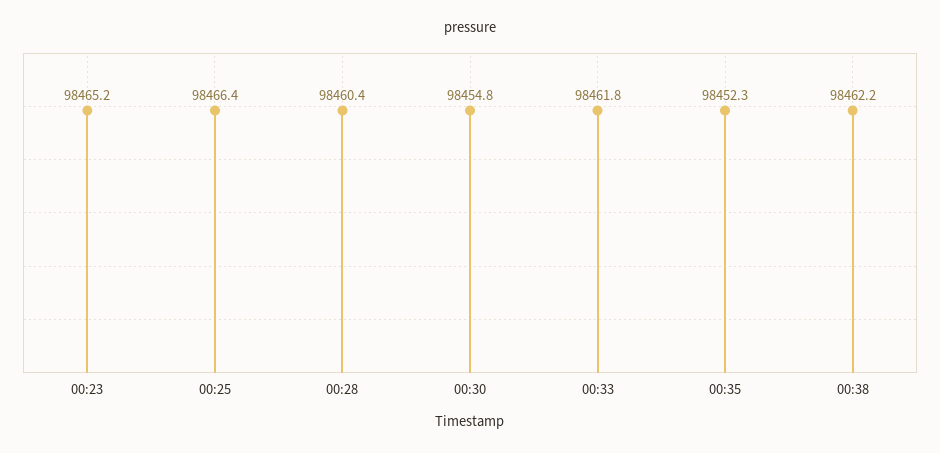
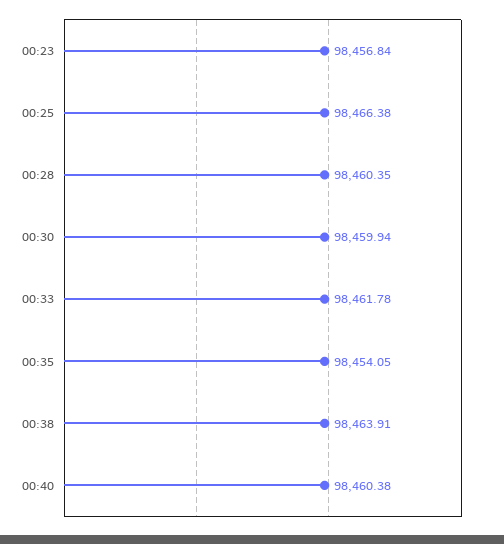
00:23: 98465.2 -> 98456.84
00:30: 98454.8 -> 98459.94
00:35: 98452.3 -> 98454.05
00:38: 98462.2 -> 98463.91
00:40: none -> 98460.38

